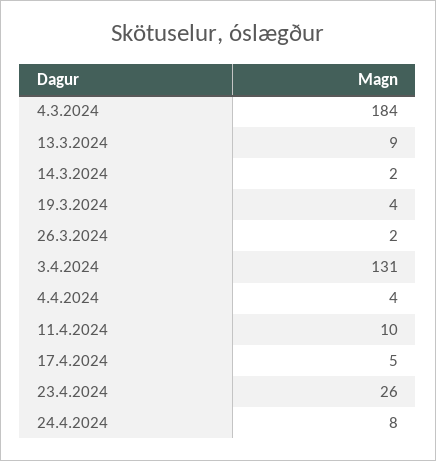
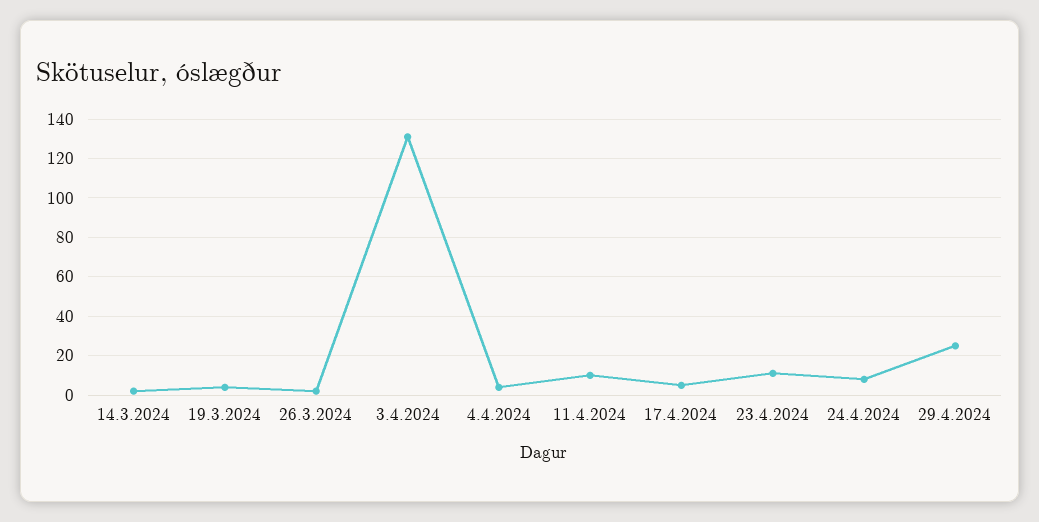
4.3.2024: 184 -> none
13.3.2024: 9 -> none
23.4.2024: 26 -> 10
29.4.2024: none -> 25

